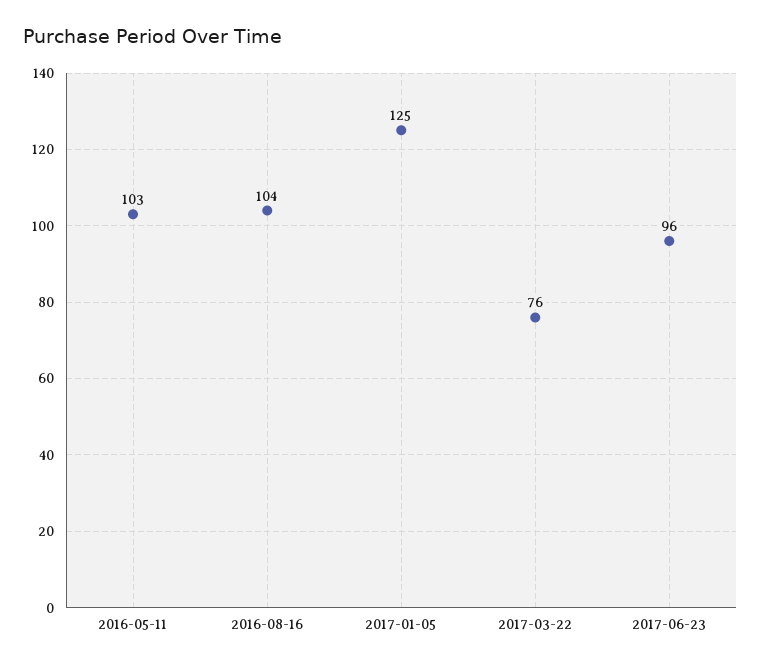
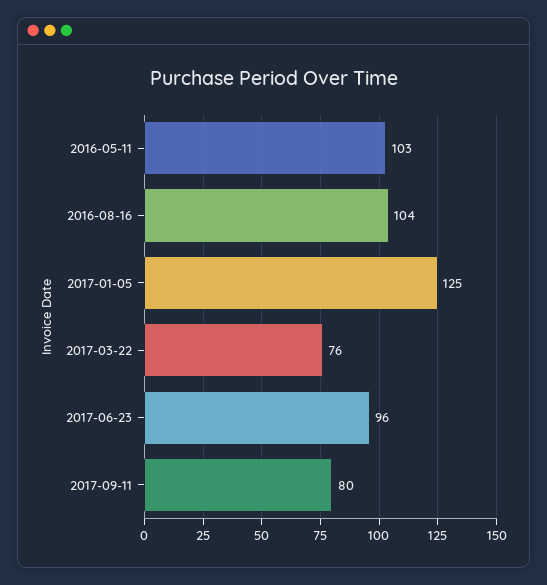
2017-09-11: none -> 80

